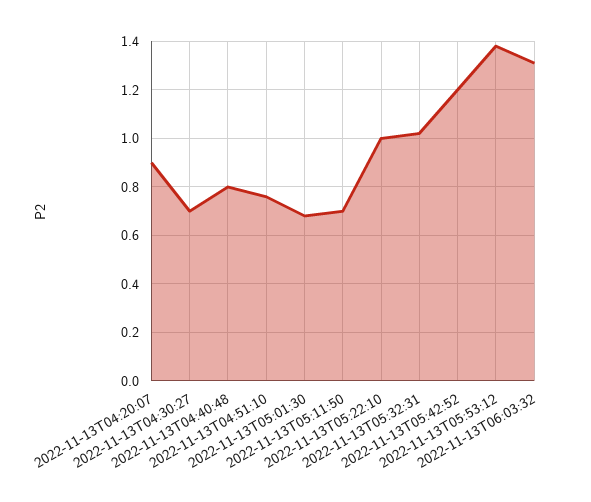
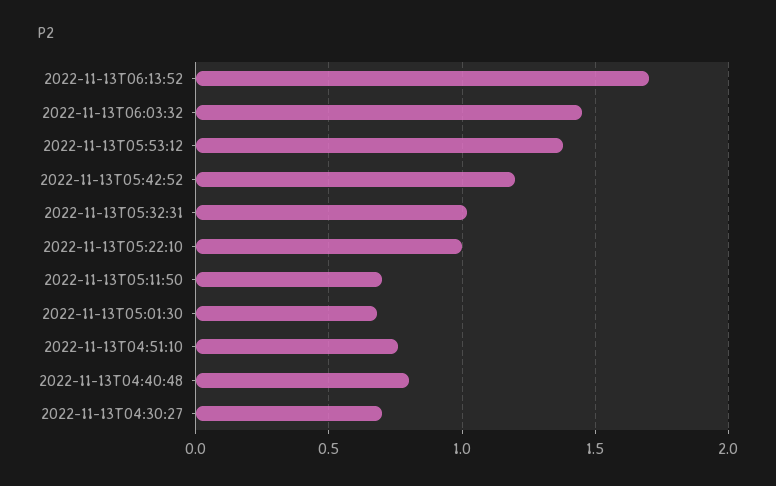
2022-11-13T04:20:07: 0.9 -> none
2022-11-13T06:03:32: 1.3 -> 1.45
2022-11-13T06:13:52: none -> 1.7

